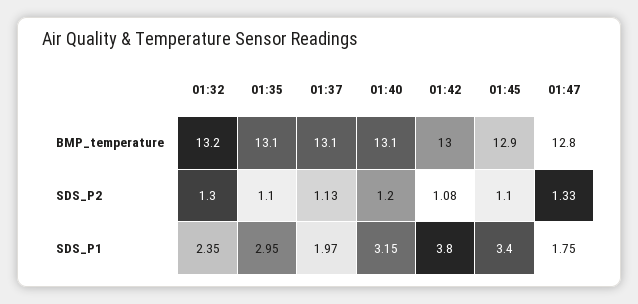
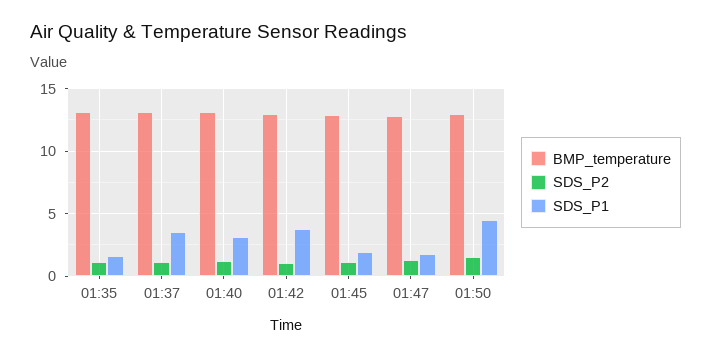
BMP_temperature, 01:32: 13.2 -> none
SDS_P2, 01:32: 1.3 -> none
SDS_P1, 01:32: 2.35 -> none
SDS_P1, 01:35: 2.95 -> 1.5
SDS_P1, 01:37: 1.97 -> 3.5
SDS_P1, 01:45: 3.4 -> 2
BMP_temperature, 01:50: none -> 13
SDS_P2, 01:50: none -> 1.5
SDS_P1, 01:50: none -> 4.5

